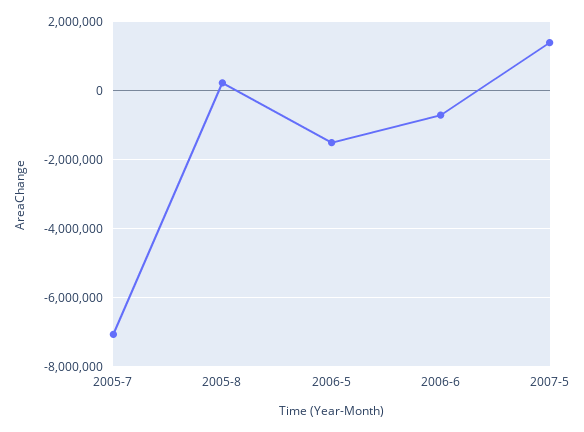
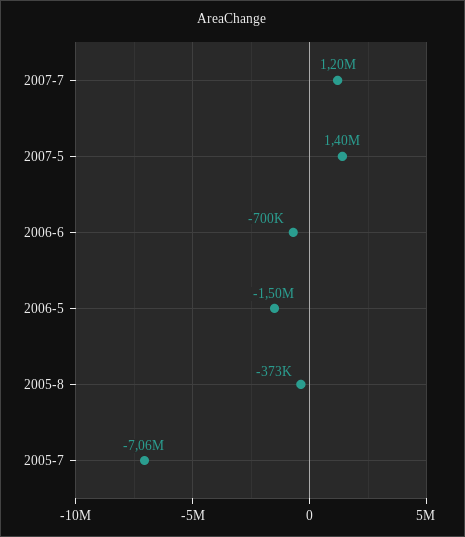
2005-8: 200000 -> -373000
2007-7: none -> 1200000

